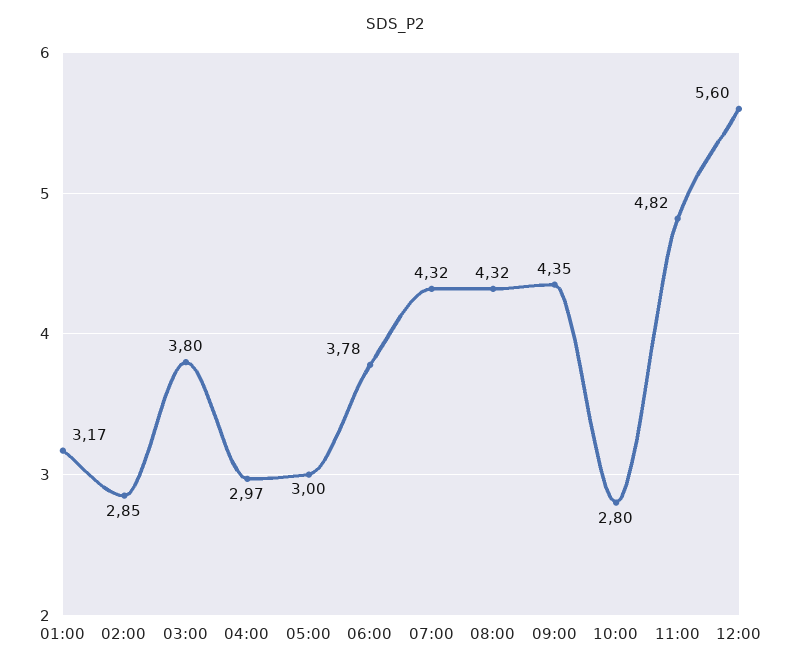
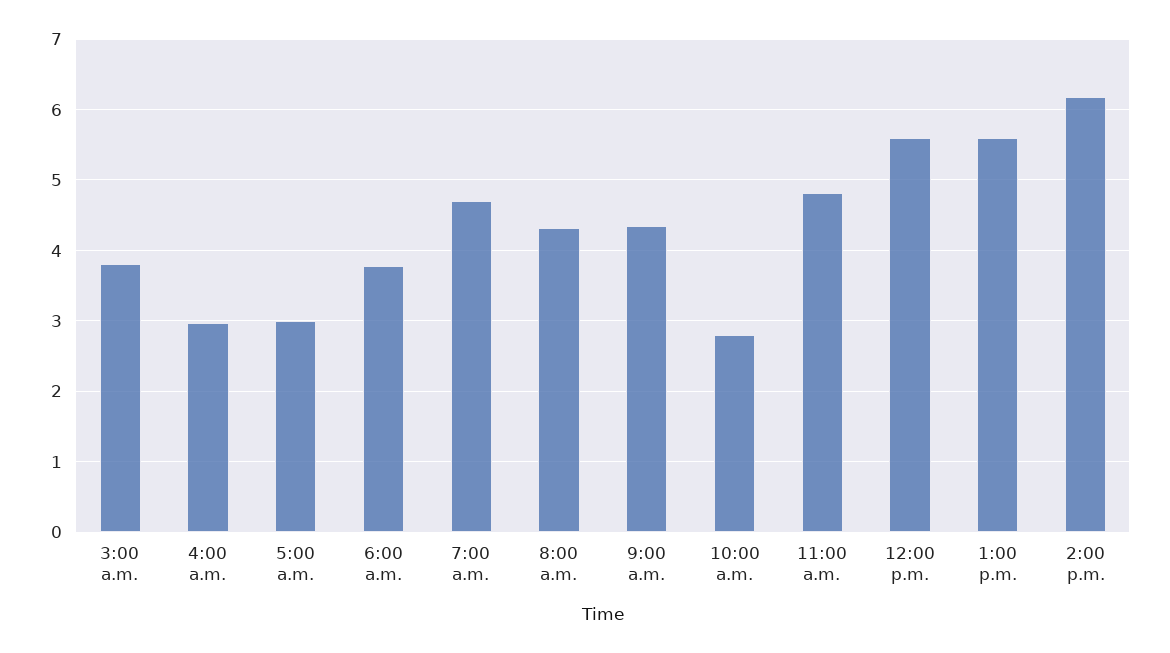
01:00: 3.17 -> none
02:00: 2.85 -> none
07:00: 4.32 -> 4.7
1:00 p.m.: none -> 5.6
2:00 p.m.: none -> 6.2

